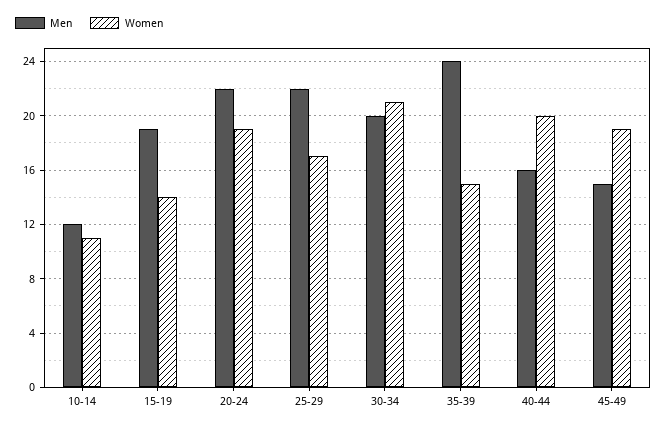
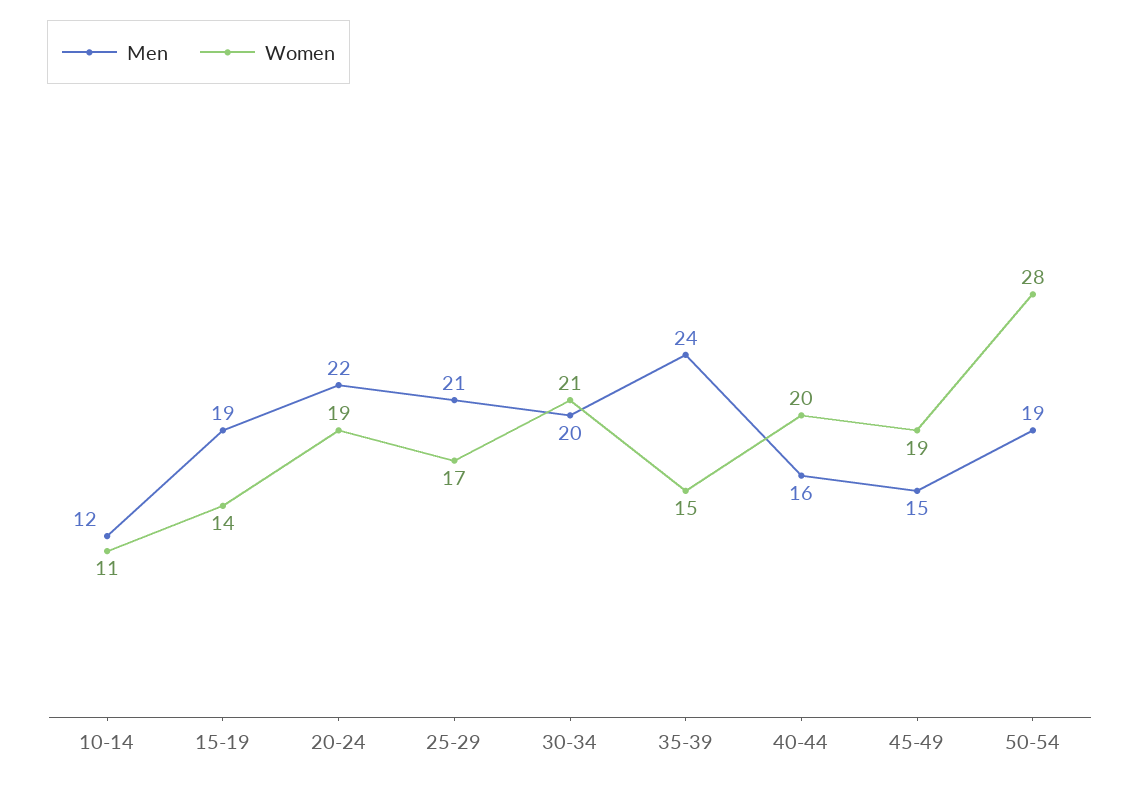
Men, 25-29: 22 -> 21
Men, 50-54: none -> 19
Women, 50-54: none -> 28

